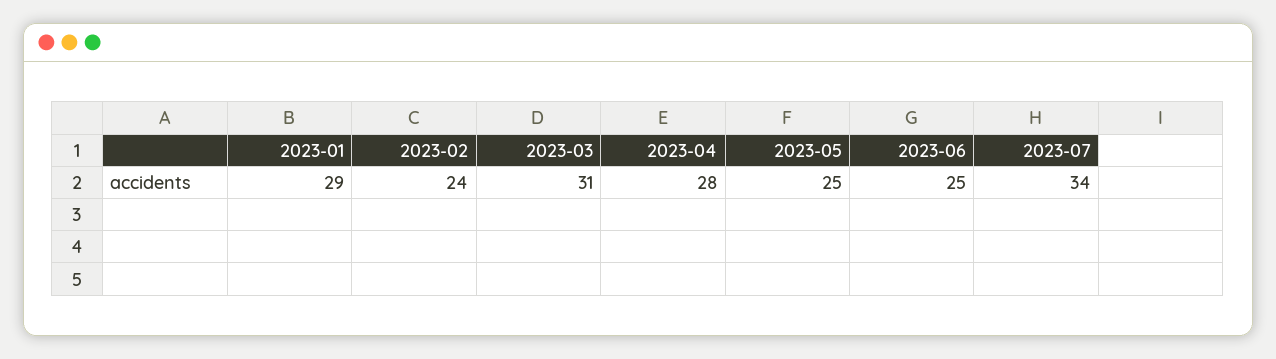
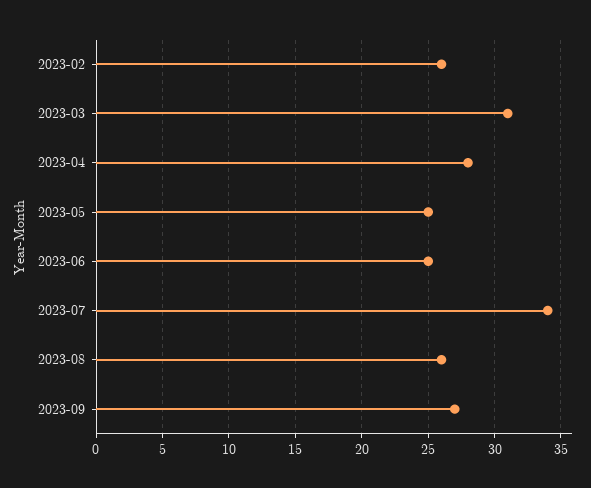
2023-01: 29 -> none
2023-02: 24 -> 26
2023-08: none -> 26
2023-09: none -> 27

